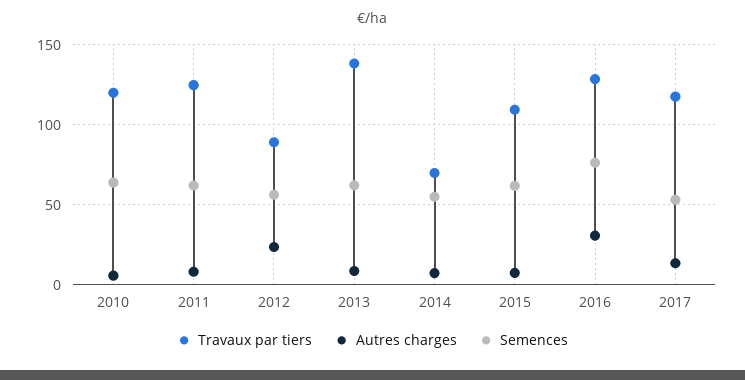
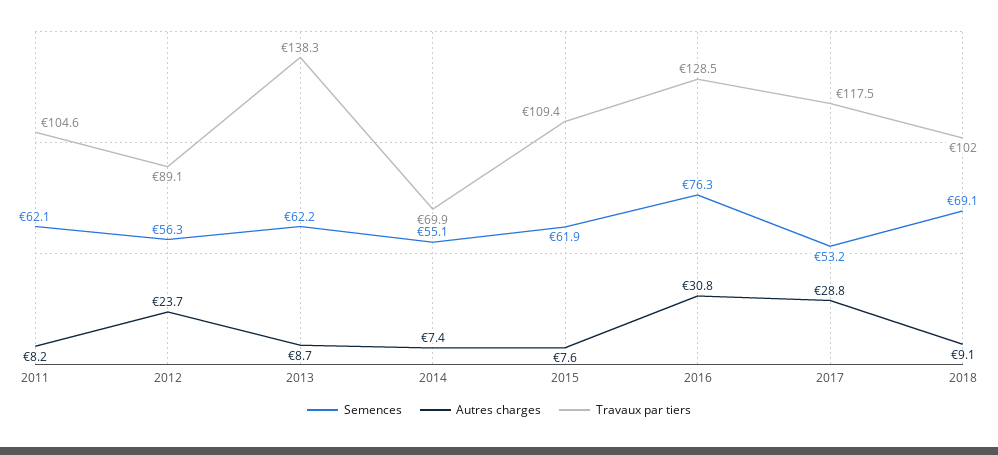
Travaux par tiers, 2010: 120 -> none
Autres charges, 2010: 5 -> none
Semences, 2010: 65 -> none
Travaux par tiers, 2011: 125 -> 104.6
Autres charges, 2017: 15 -> 28.8
Semences, 2018: none -> 69.1
Autres charges, 2018: none -> 9.1
Travaux par tiers, 2018: none -> 102

